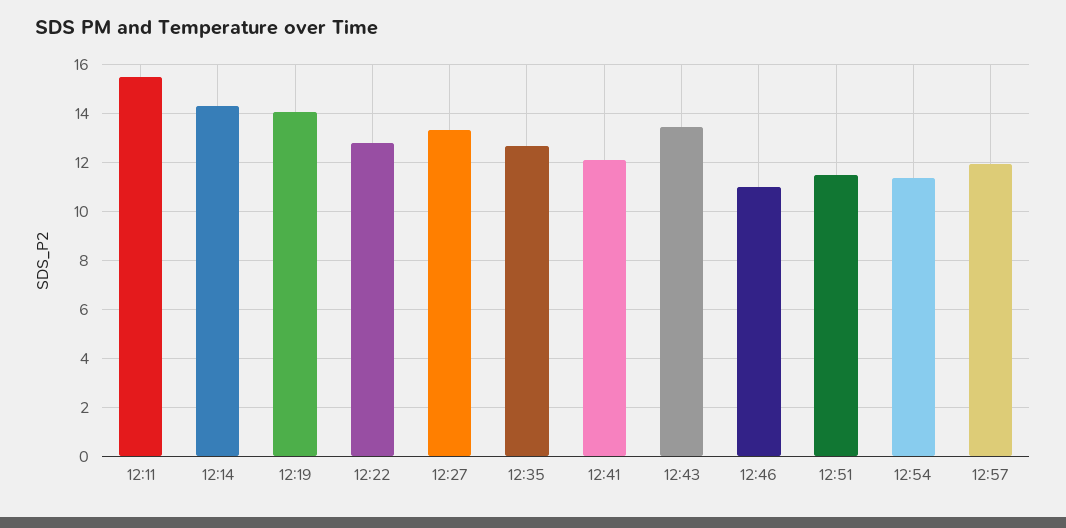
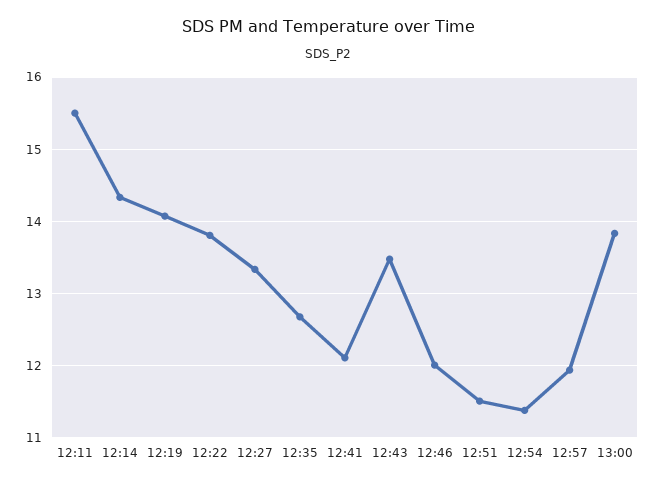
12:22: 12.75 -> 13.8
12:46: 11 -> 12
13:00: none -> 13.8

